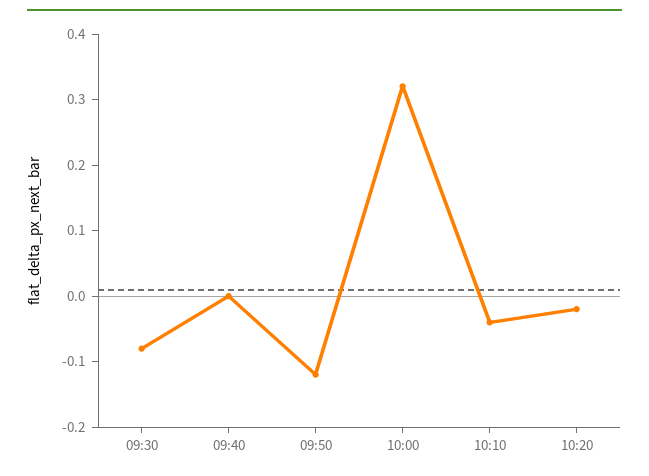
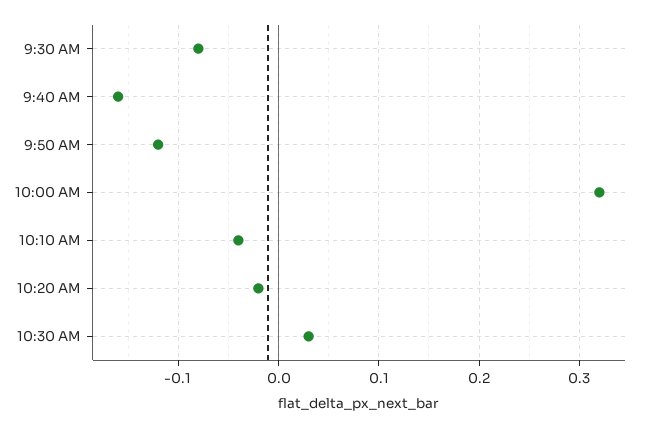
09:40: 0 -> -0.16
10:30 AM: none -> 0.03

